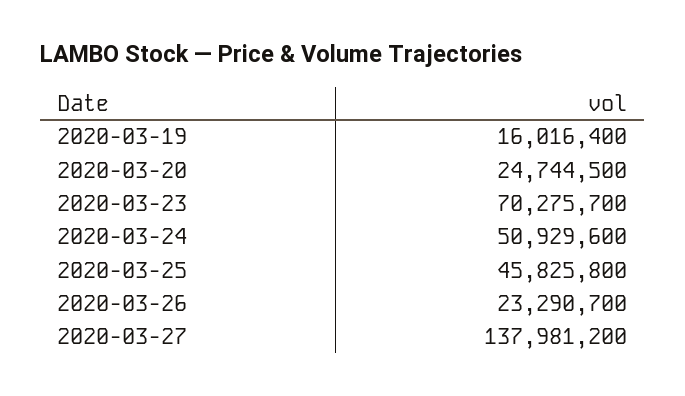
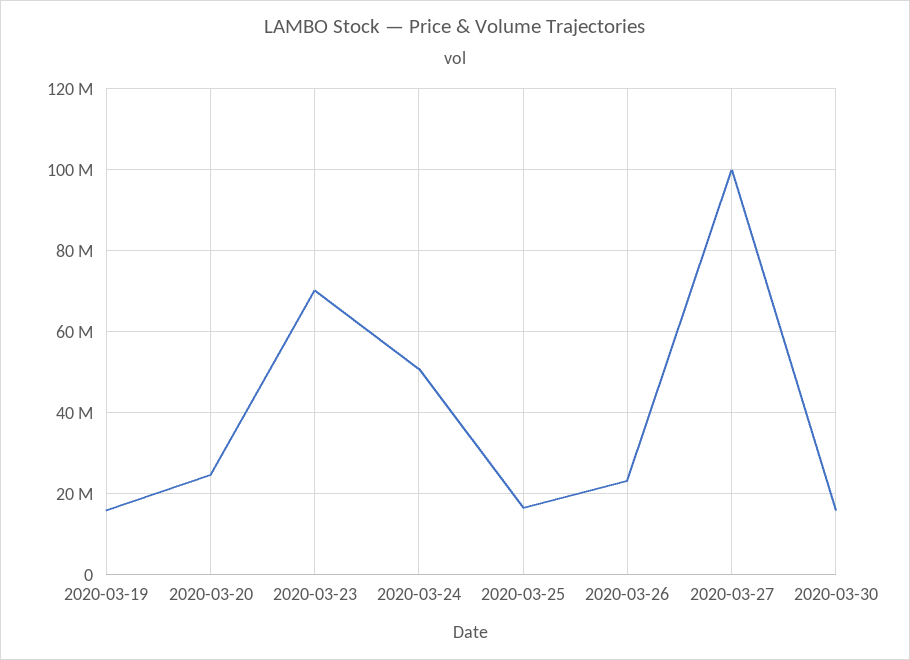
2020-03-25: 45825800 -> 16000000
2020-03-27: 137981200 -> 100000000
2020-03-30: none -> 16000000

